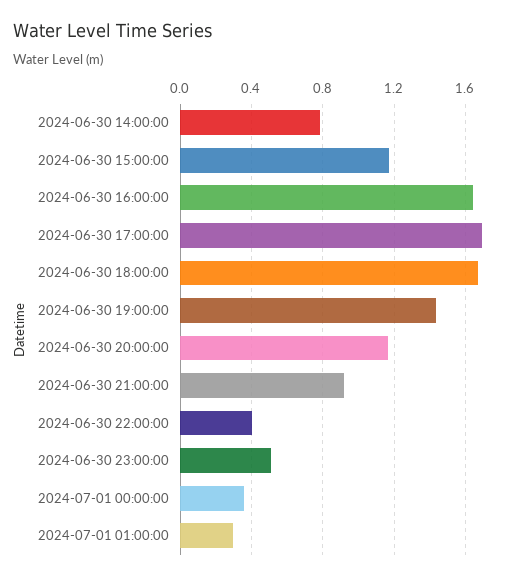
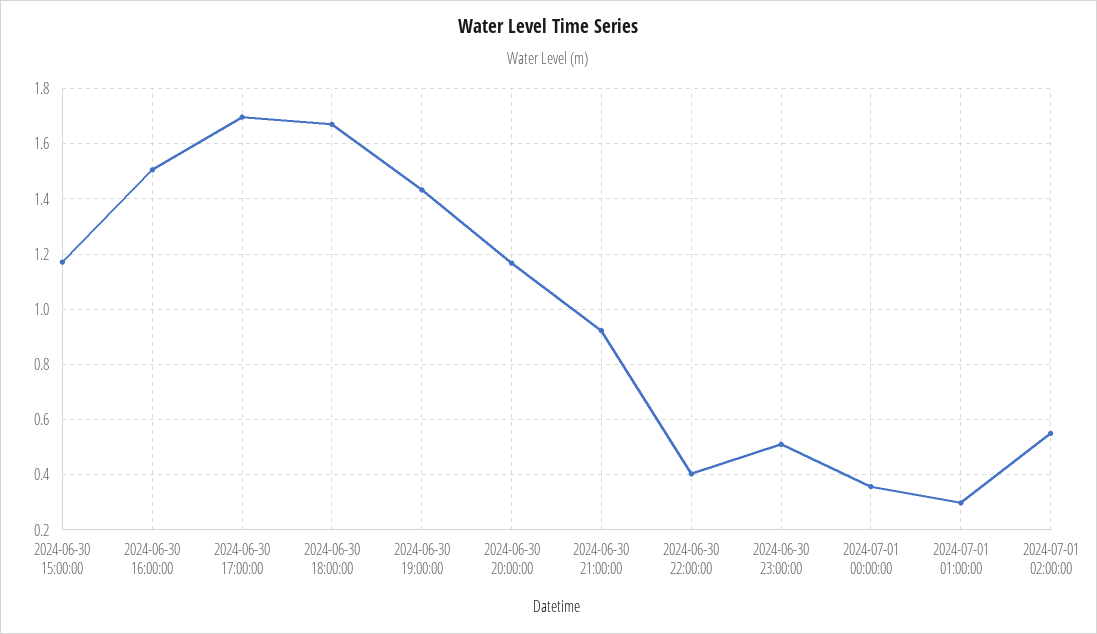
2024-06-30 14:00:00: 0.8 -> none
2024-06-30 16:00:00: 1.65 -> 1.5
2024-07-01 02:00:00: none -> 0.55

